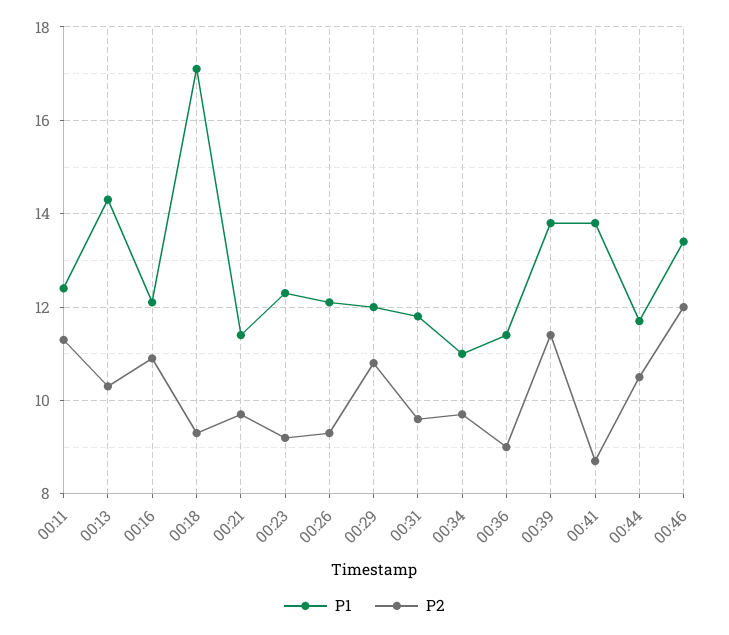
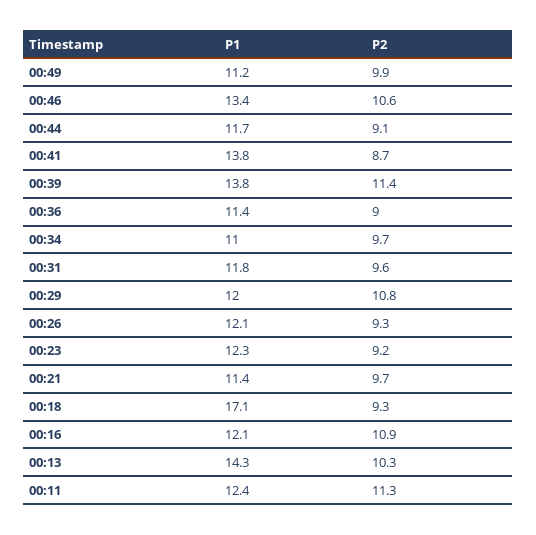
P2, 00:44: 10.5 -> 9.1
P2, 00:46: 12 -> 10.6
P1, 00:49: none -> 11.2
P2, 00:49: none -> 9.9

